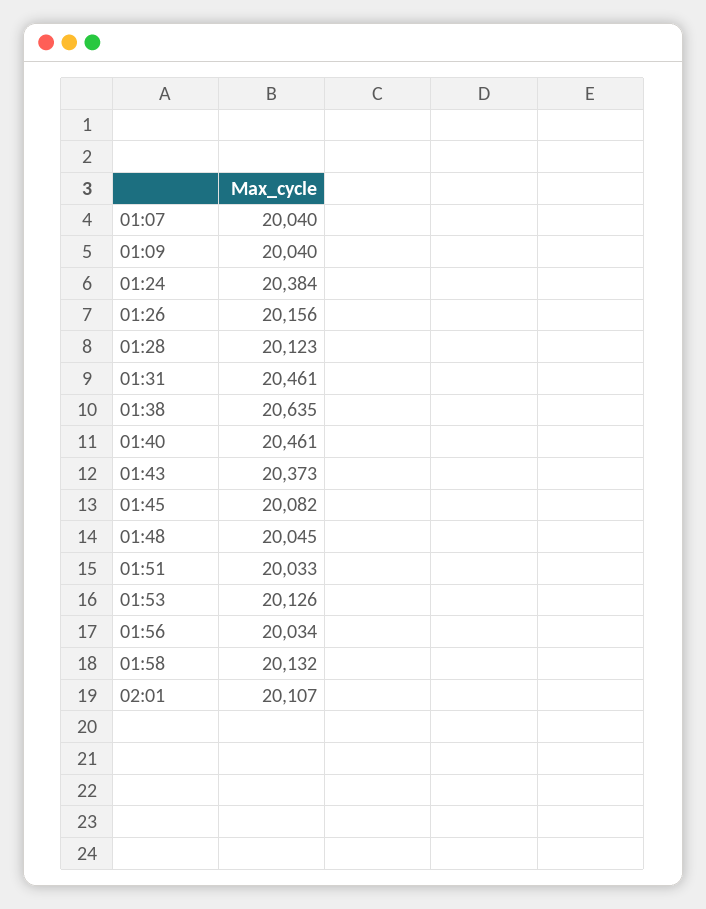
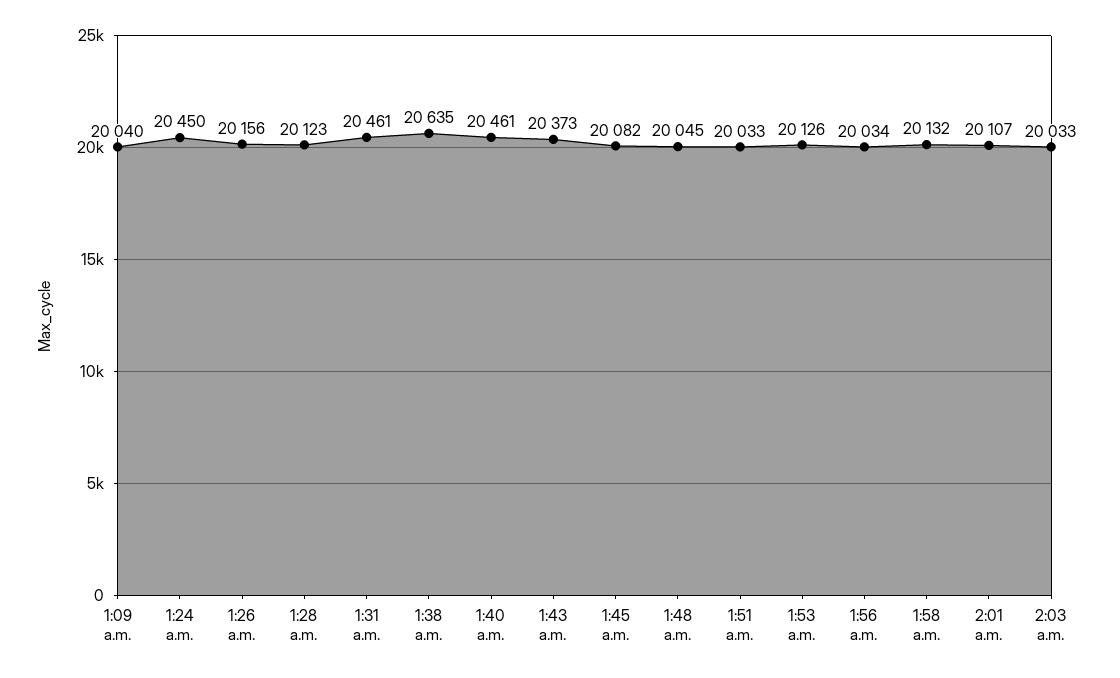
01:07: 20040 -> none
01:24: 20384 -> 20450
2:03 a.m.: none -> 20033

